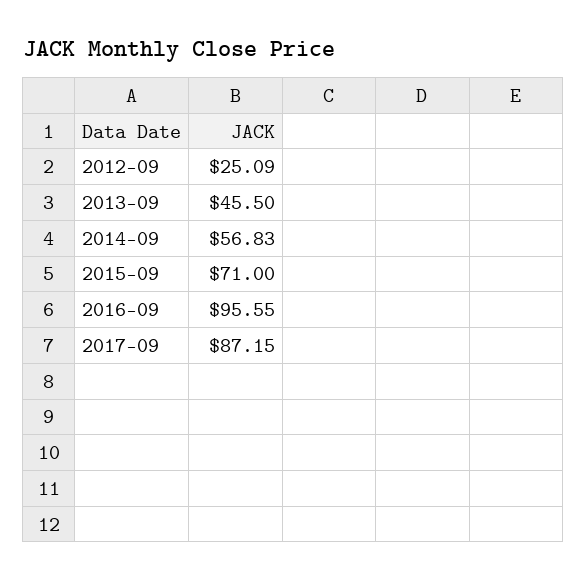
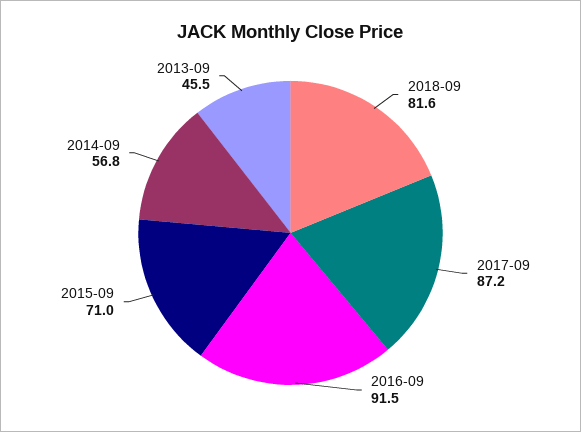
2012-09: 25.09 -> none
2016-09: 95.55 -> 91.5
2018-09: none -> 81.6

